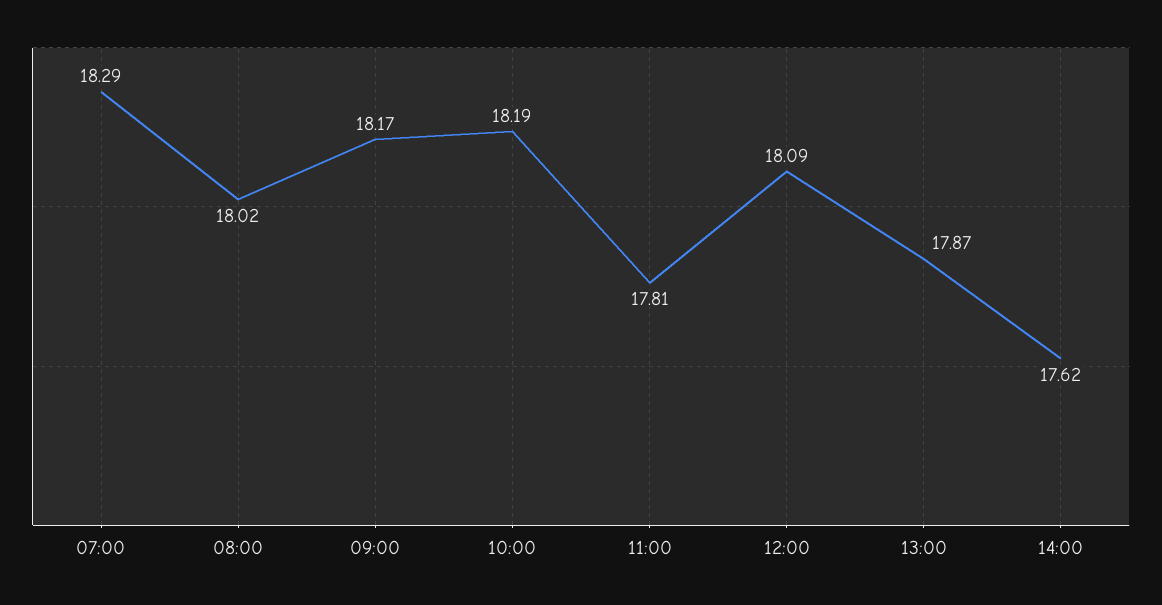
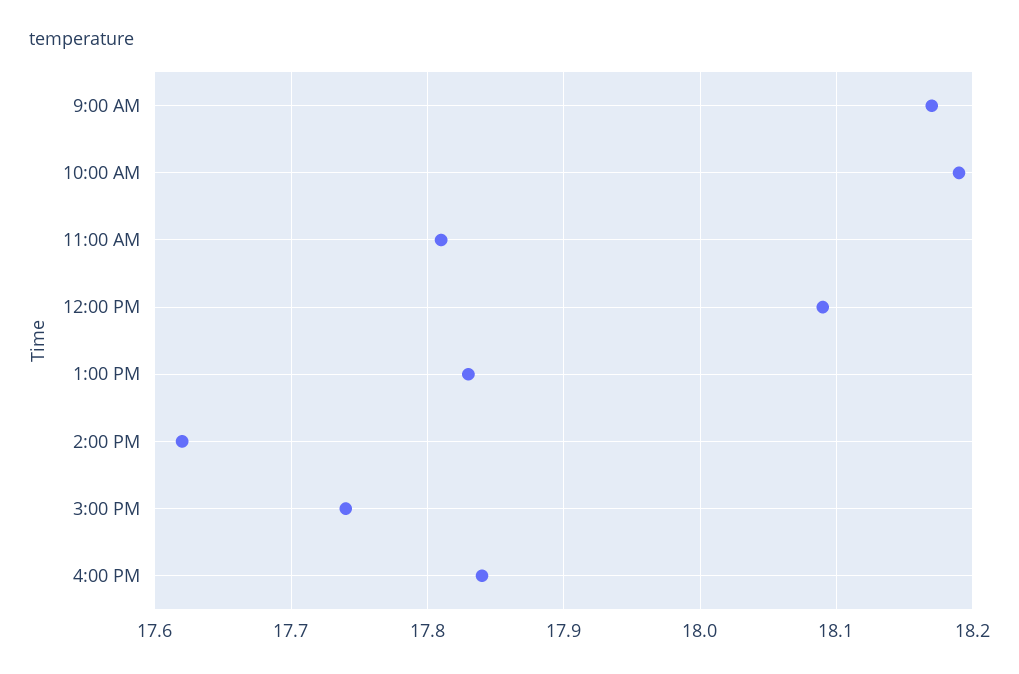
07:00: 18.29 -> none
08:00: 18.02 -> none
13:00: 17.87 -> 17.83
3:00 PM: none -> 17.74
4:00 PM: none -> 17.84

